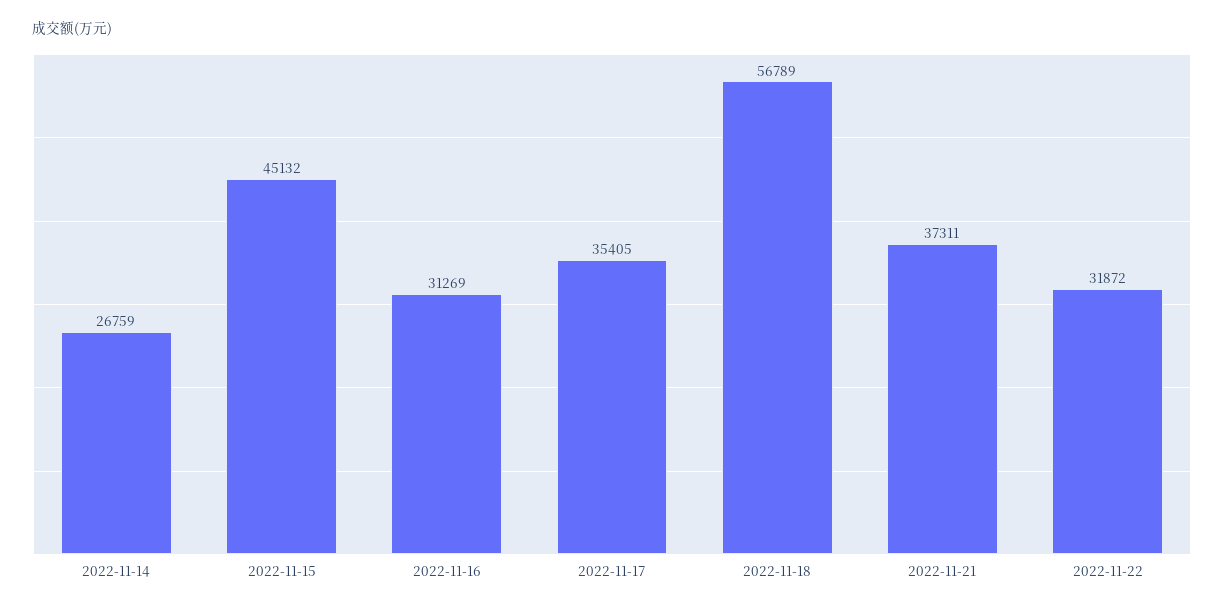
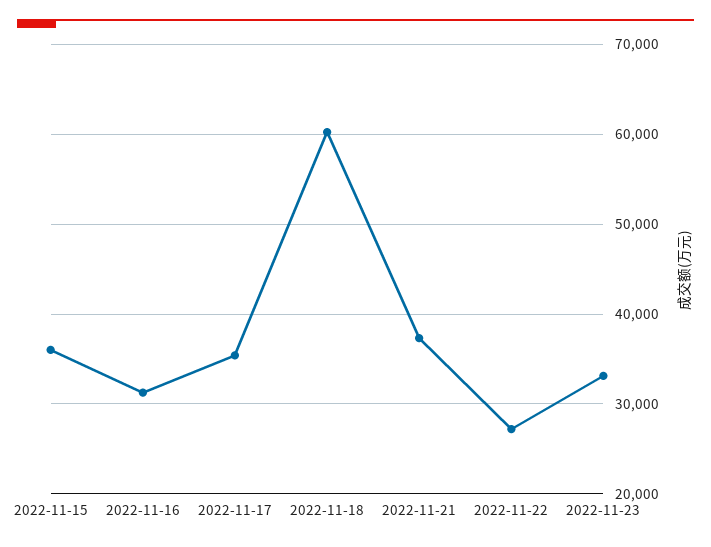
2022-11-14: 26759 -> none
2022-11-15: 45132 -> 36000
2022-11-18: 56789 -> 60000
2022-11-22: 31872 -> 27000
2022-11-23: none -> 33000

